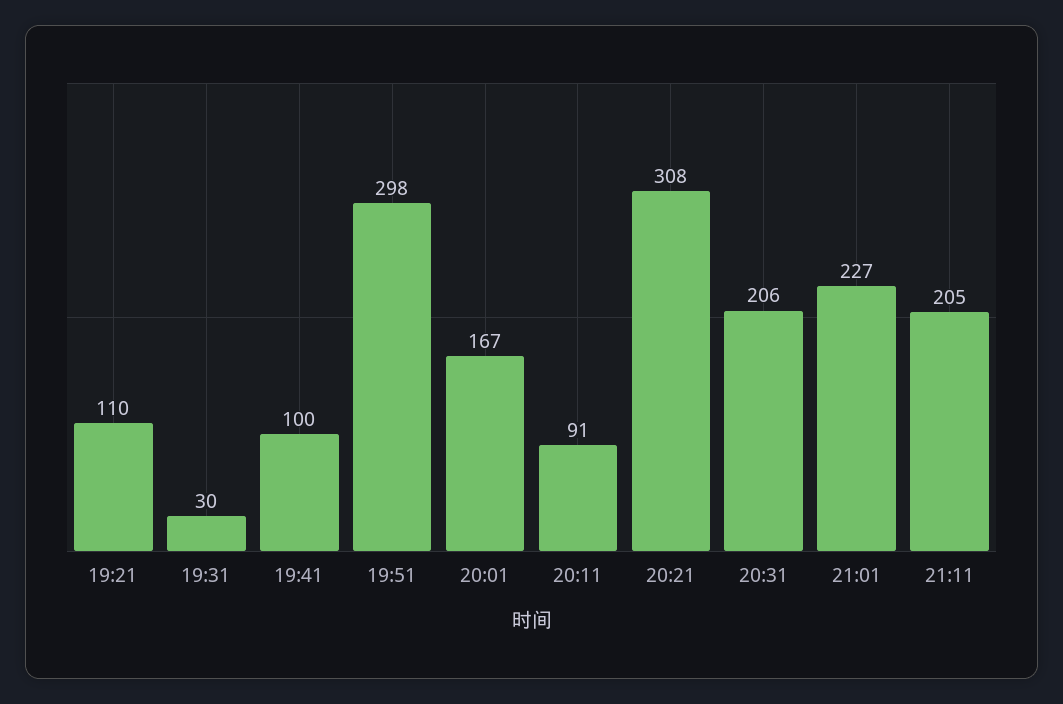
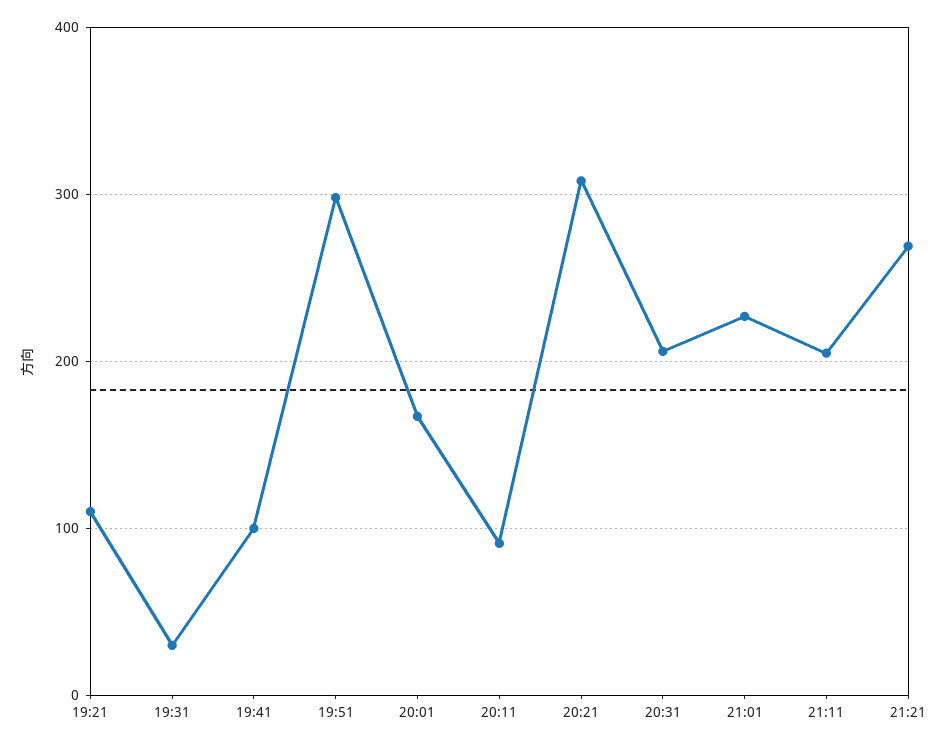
21:21: none -> 270

